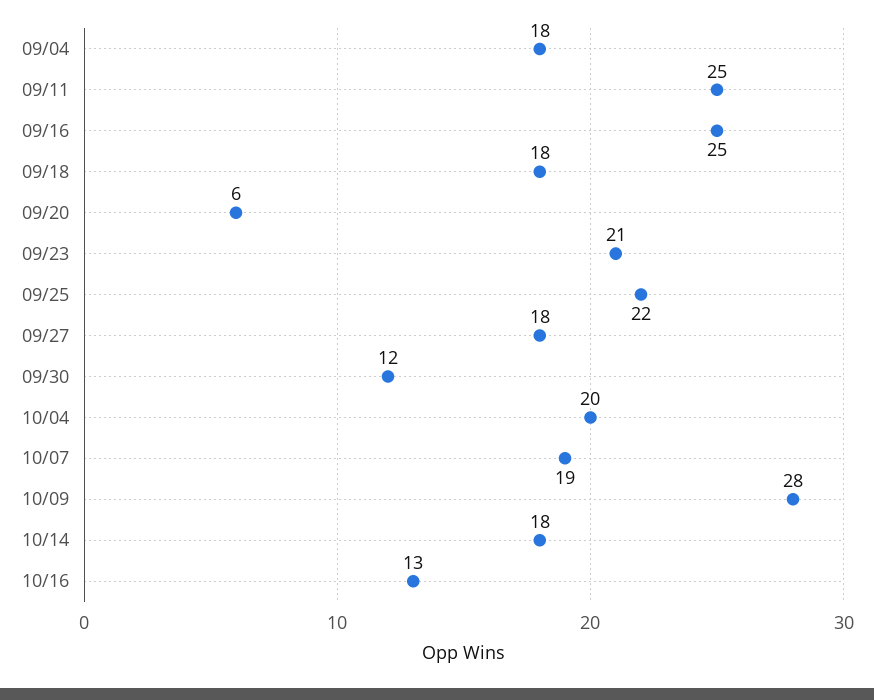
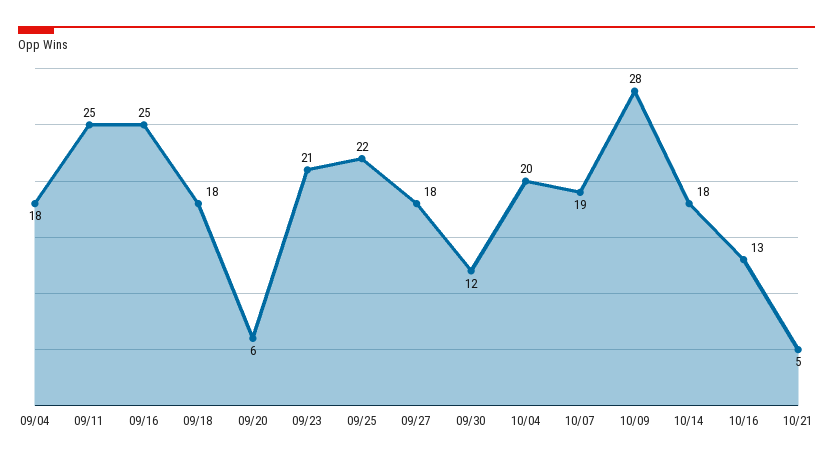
10/21: none -> 5

